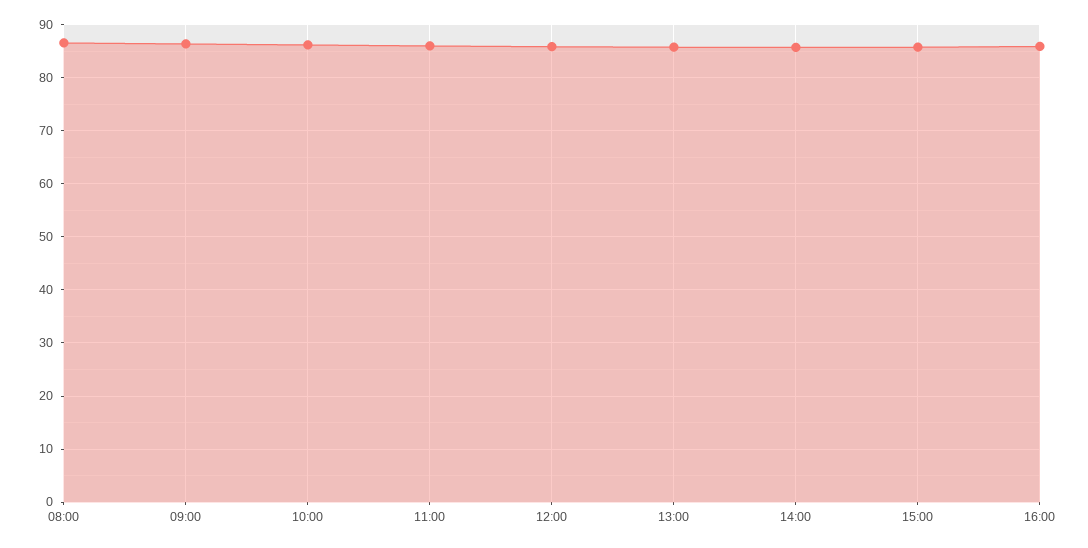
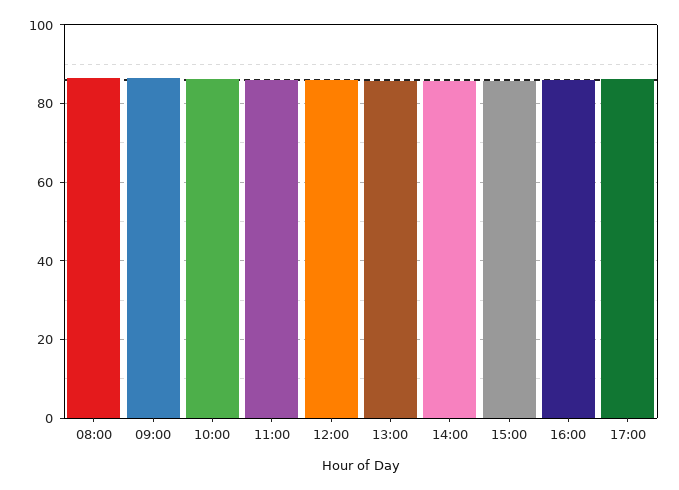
17:00: none -> 86

